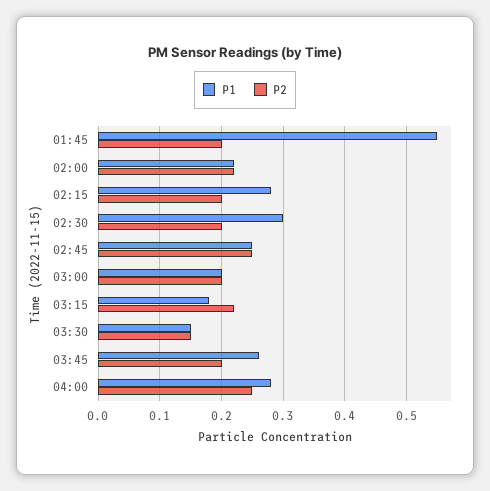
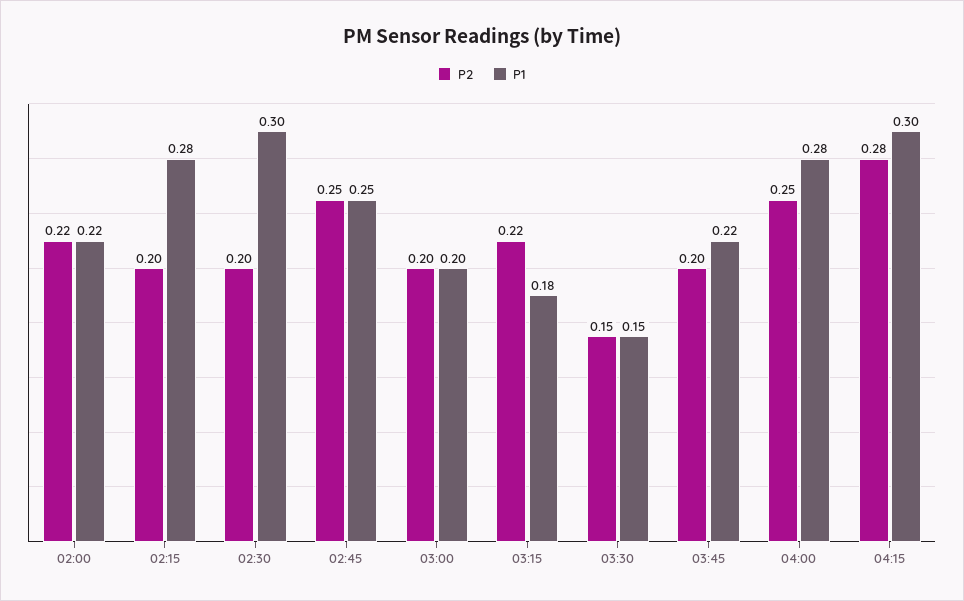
P1, 01:45: 0.55 -> none
P2, 01:45: 0.2 -> none
P1, 03:45: 0.26 -> 0.22
P2, 04:15: none -> 0.28
P1, 04:15: none -> 0.3

